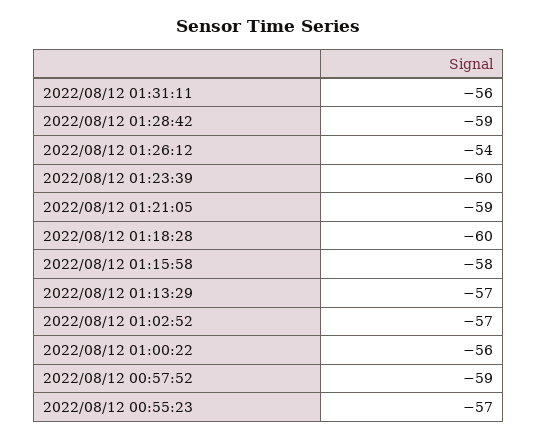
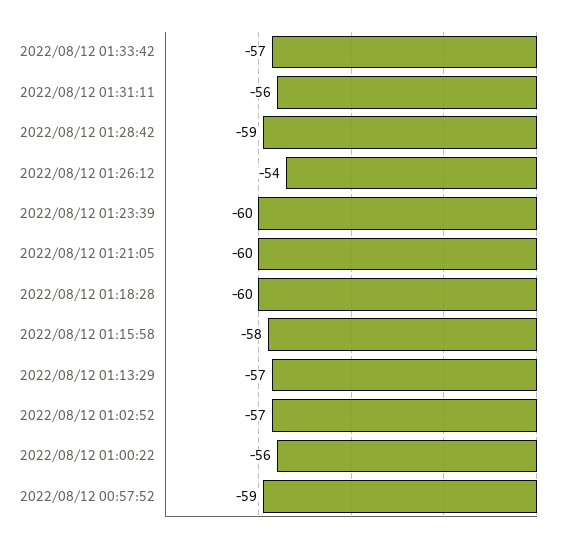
2022/08/12 01:21:05: -59 -> -60
2022/08/12 00:55:23: -57 -> none
2022/08/12 01:33:42: none -> -57

